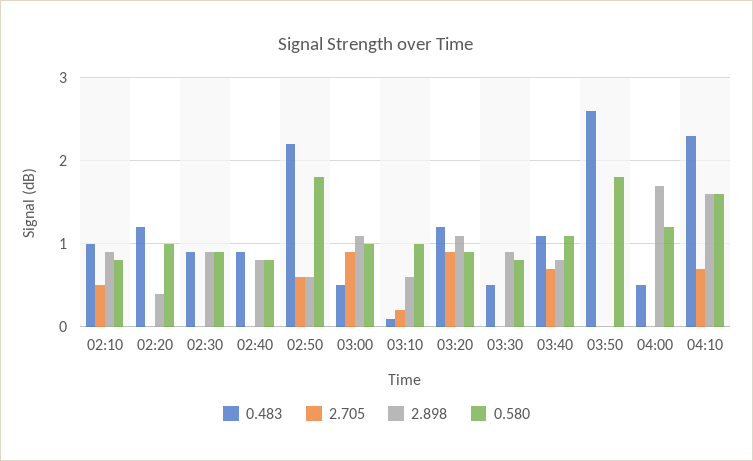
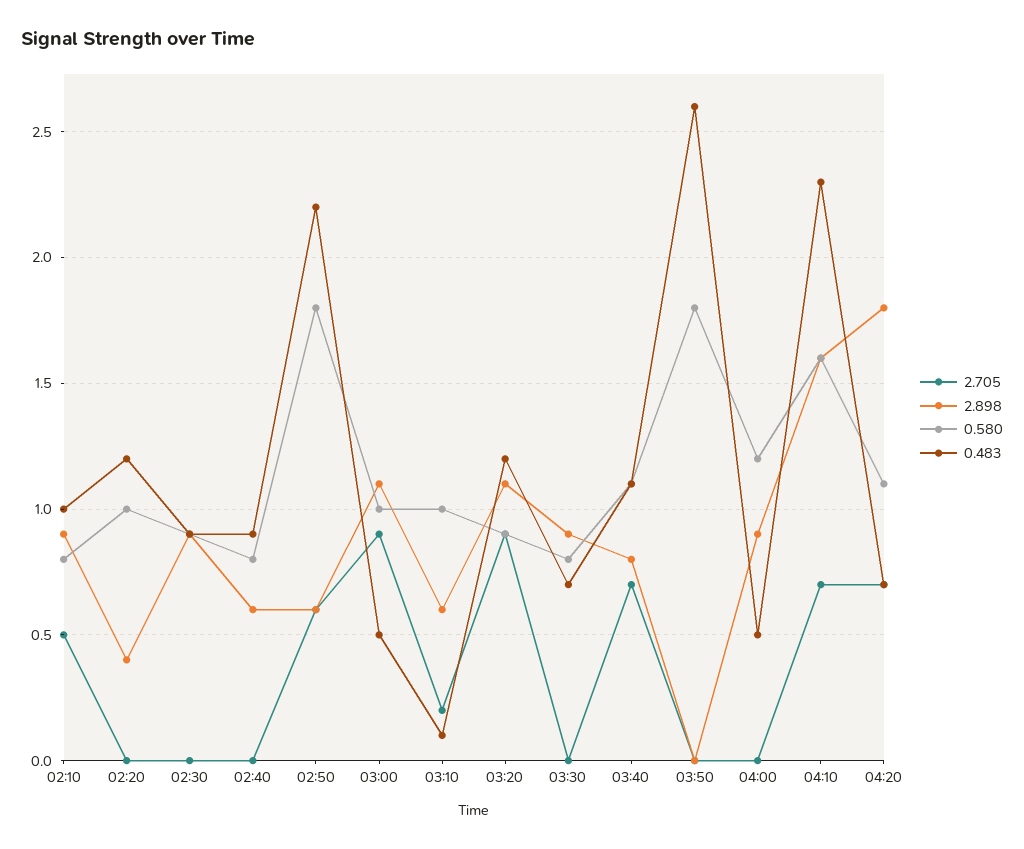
2.898, 02:40: 0.8 -> 0.6
0.483, 03:30: 0.5 -> 0.7
2.898, 04:00: 1.7 -> 0.9
2.705, 04:20: none -> 0.7
2.898, 04:20: none -> 1.8
0.580, 04:20: none -> 1.1
0.483, 04:20: none -> 0.7

